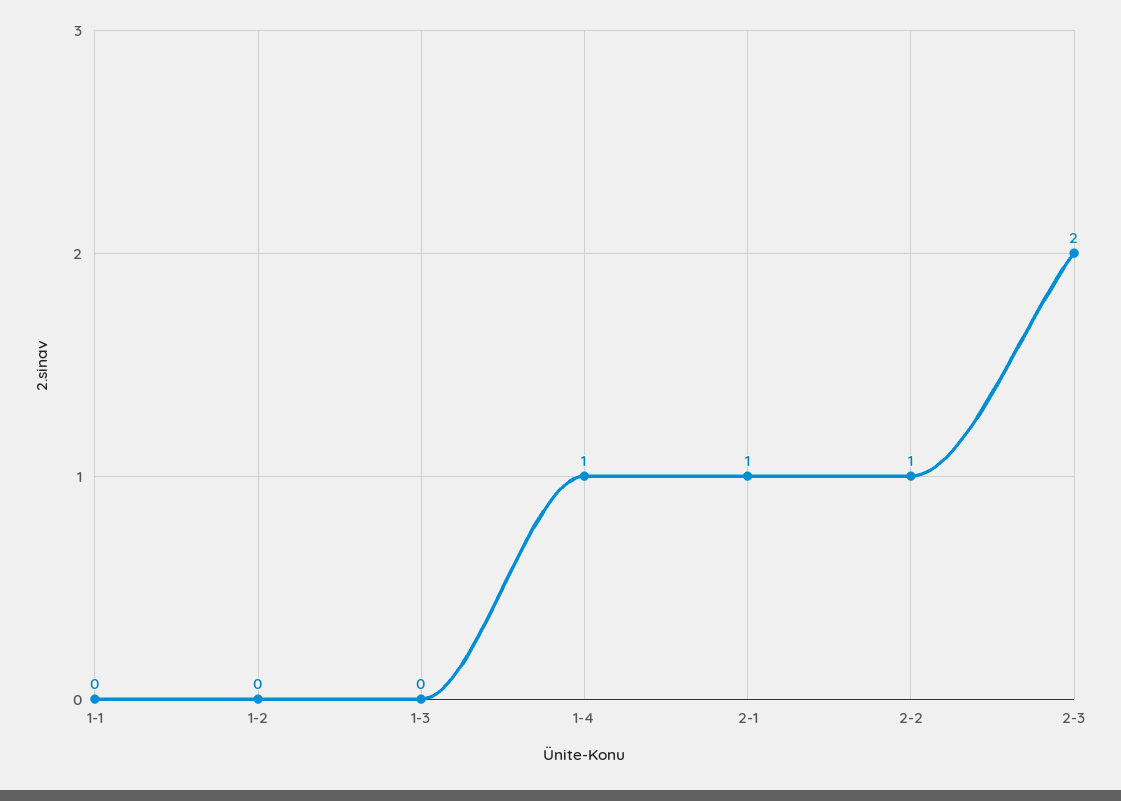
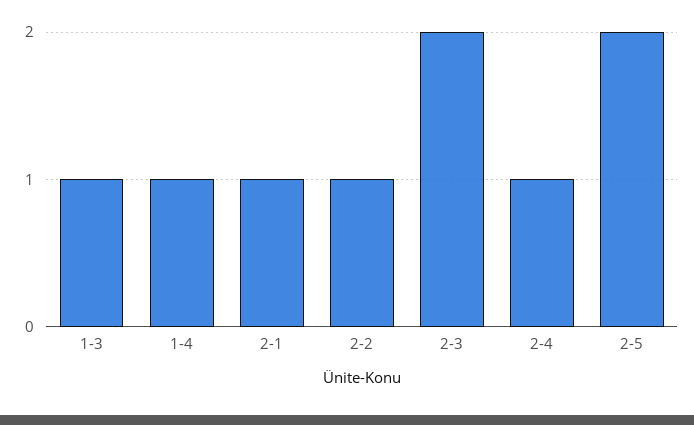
1-1: 0 -> none
1-2: 0 -> none
1-3: 0 -> 1
2-4: none -> 1
2-5: none -> 2

